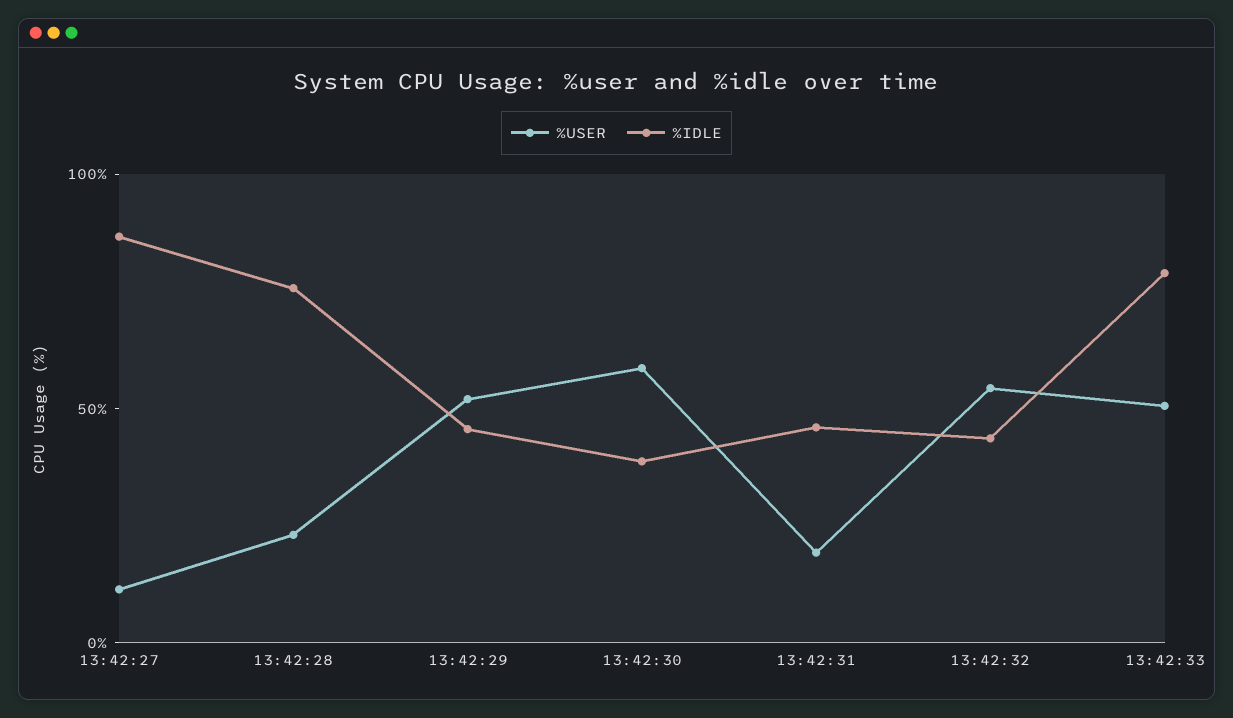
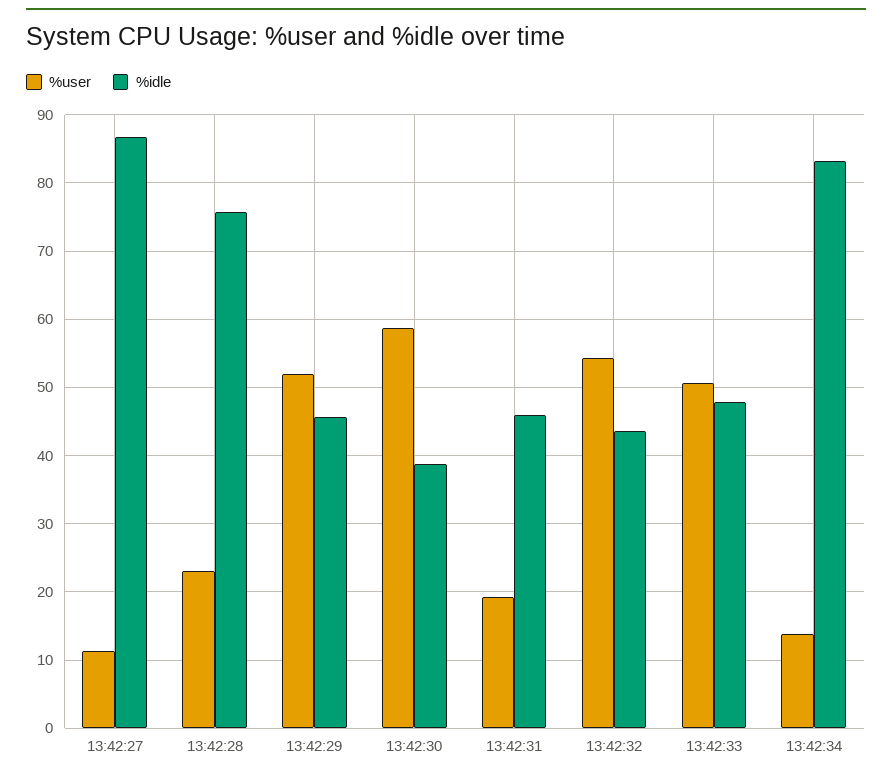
%IDLE, 13:42:33: 80 -> 48
%USER, 13:42:34: none -> 14
%IDLE, 13:42:34: none -> 83

